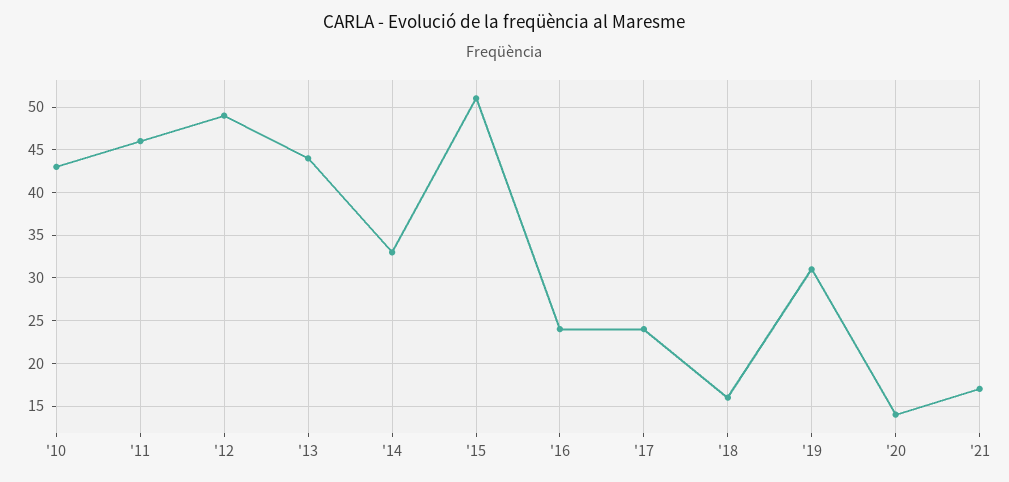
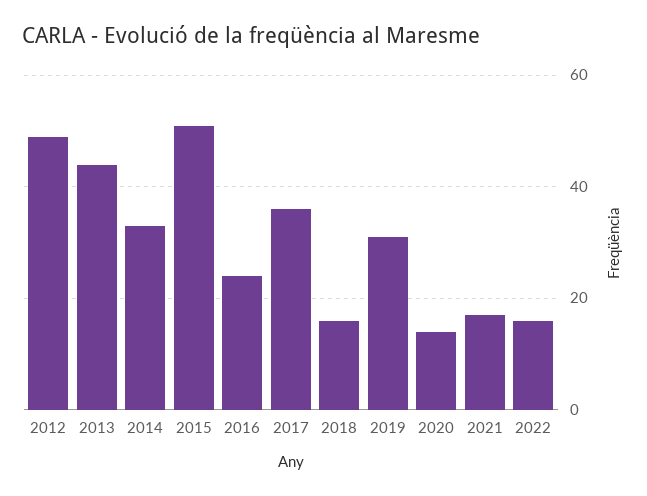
'10: 43 -> none
'11: 46 -> none
'17: 24 -> 35
2022: none -> 15

